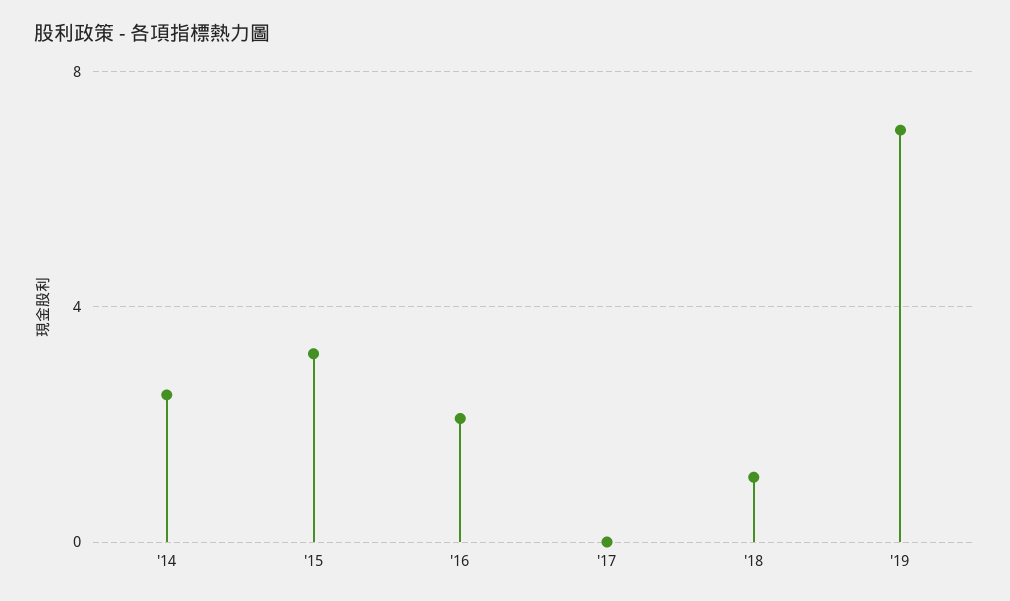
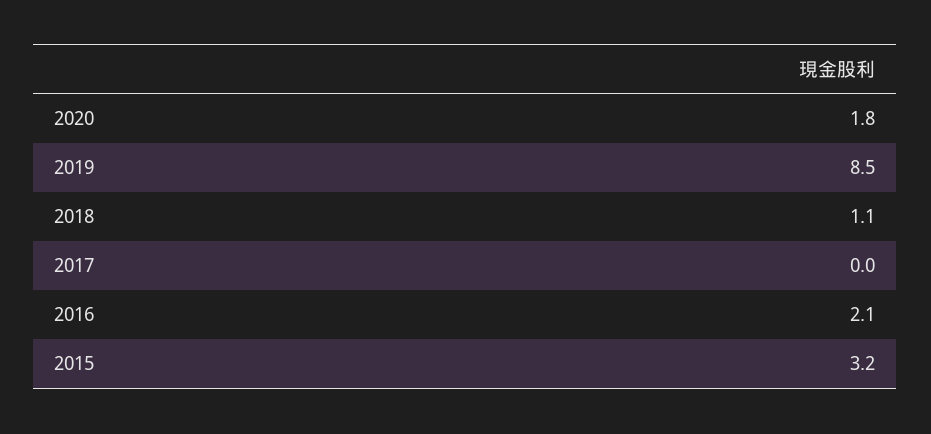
'14: 2.5 -> none
'19: 7 -> 8.5
2020: none -> 1.8

